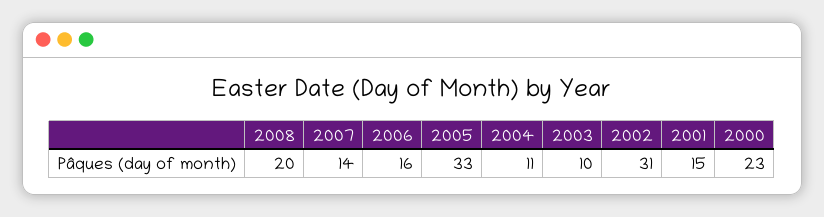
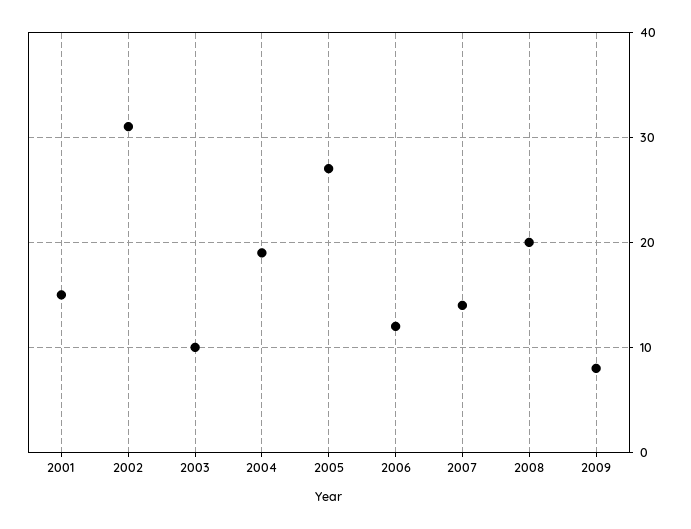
2006: 16 -> 12
2005: 33 -> 27
2004: 11 -> 19
2000: 23 -> none
2009: none -> 8

